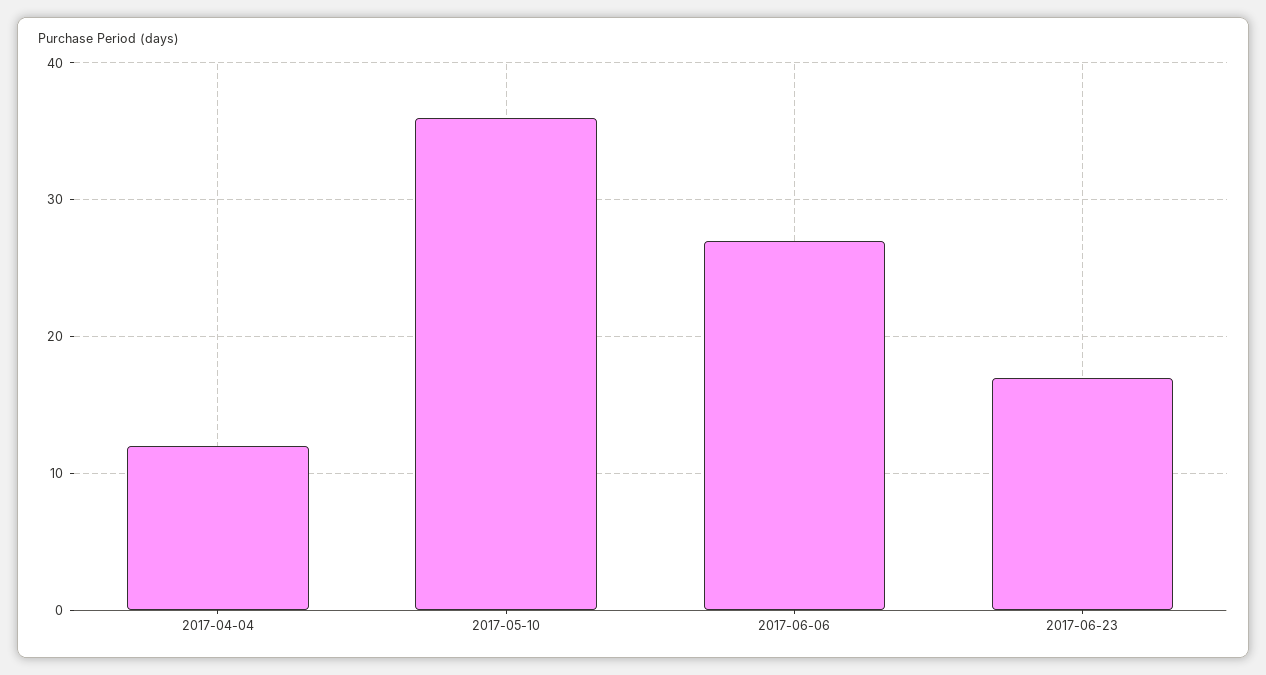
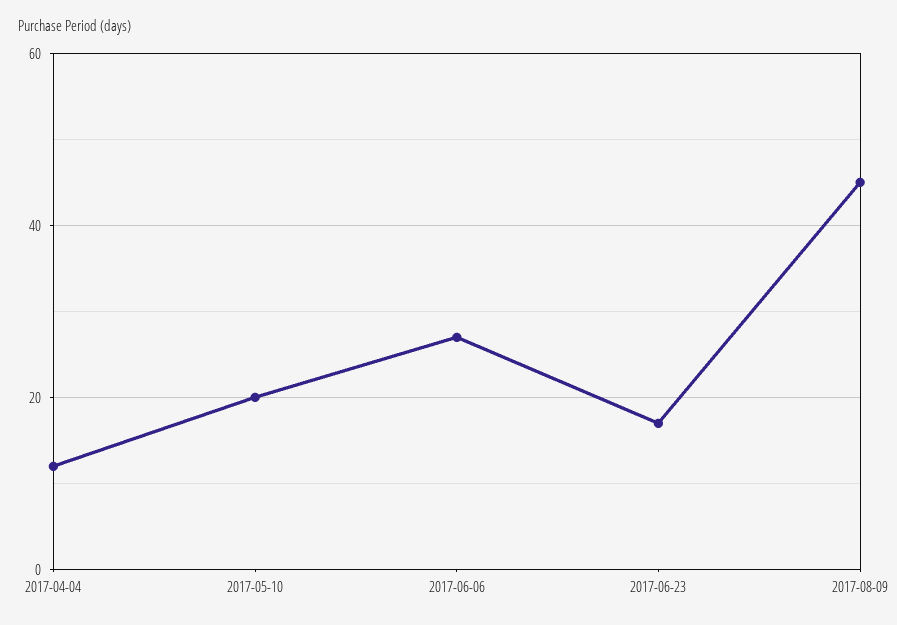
2017-05-10: 36 -> 20
2017-08-09: none -> 45

